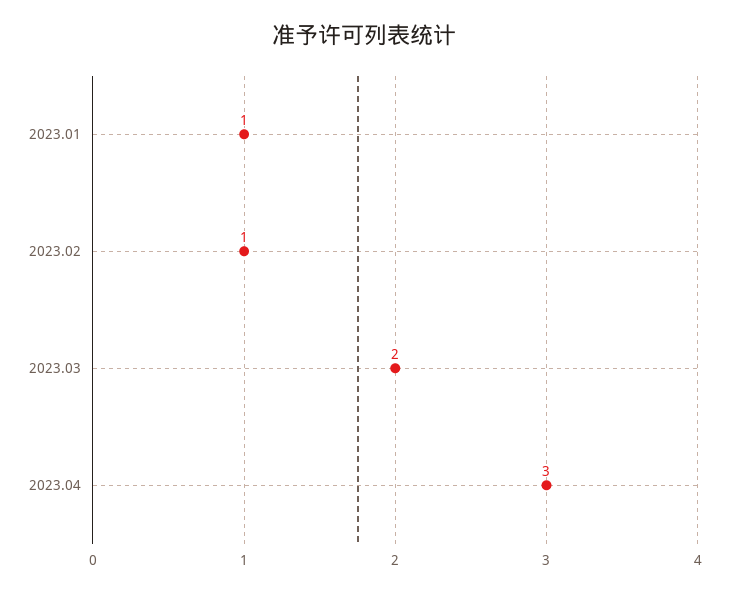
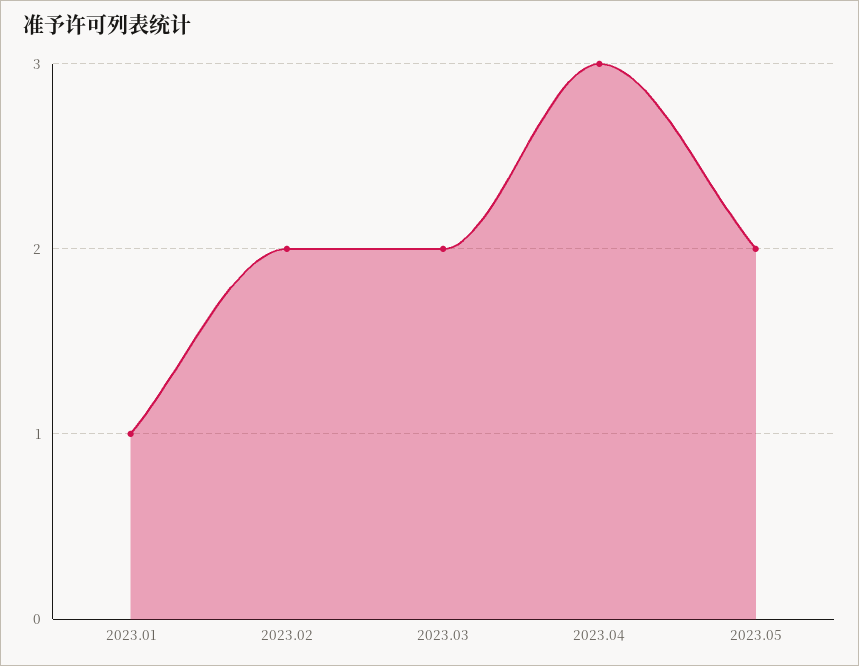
2023.02: 1 -> 2
2023.05: none -> 2

